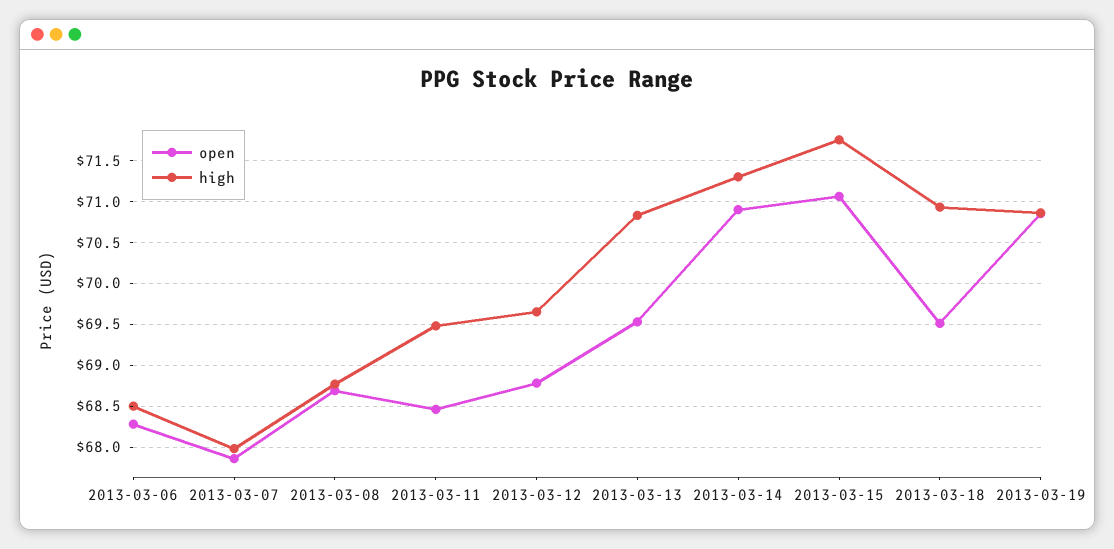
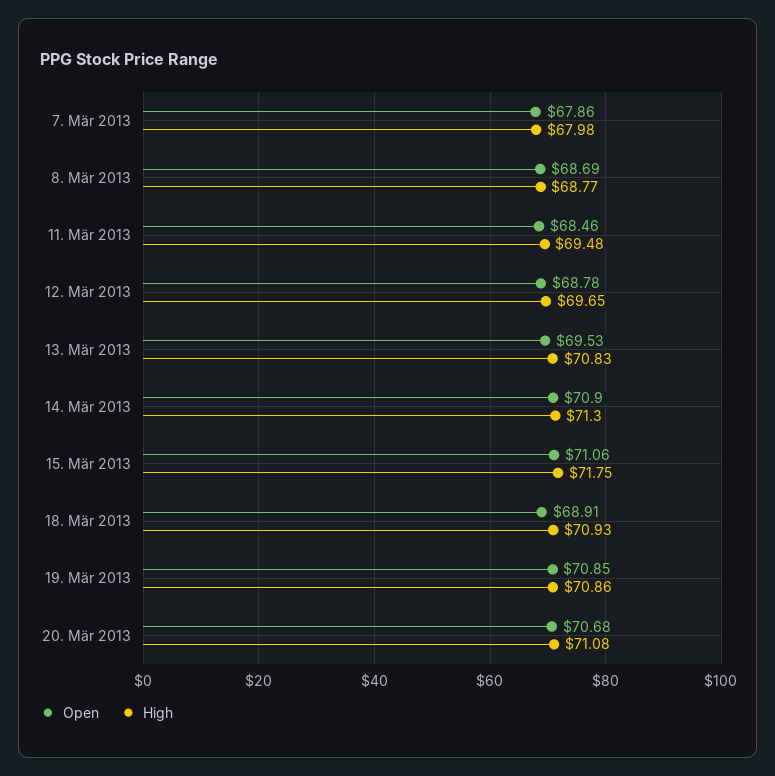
open, 2013-03-06: 68.3 -> none
high, 2013-03-06: 68.5 -> none
open, 2013-03-18: 69.5 -> 68.91
open, 20. Mär 2013: none -> 70.68
high, 20. Mär 2013: none -> 71.08

